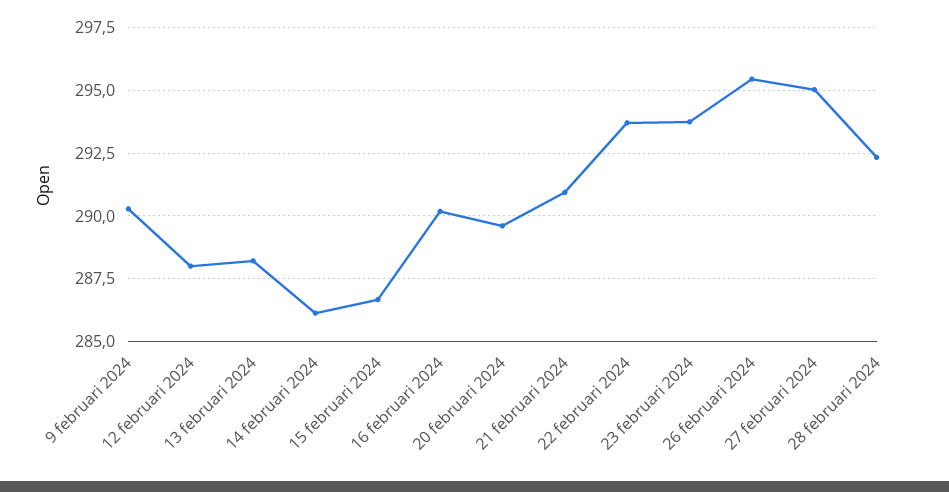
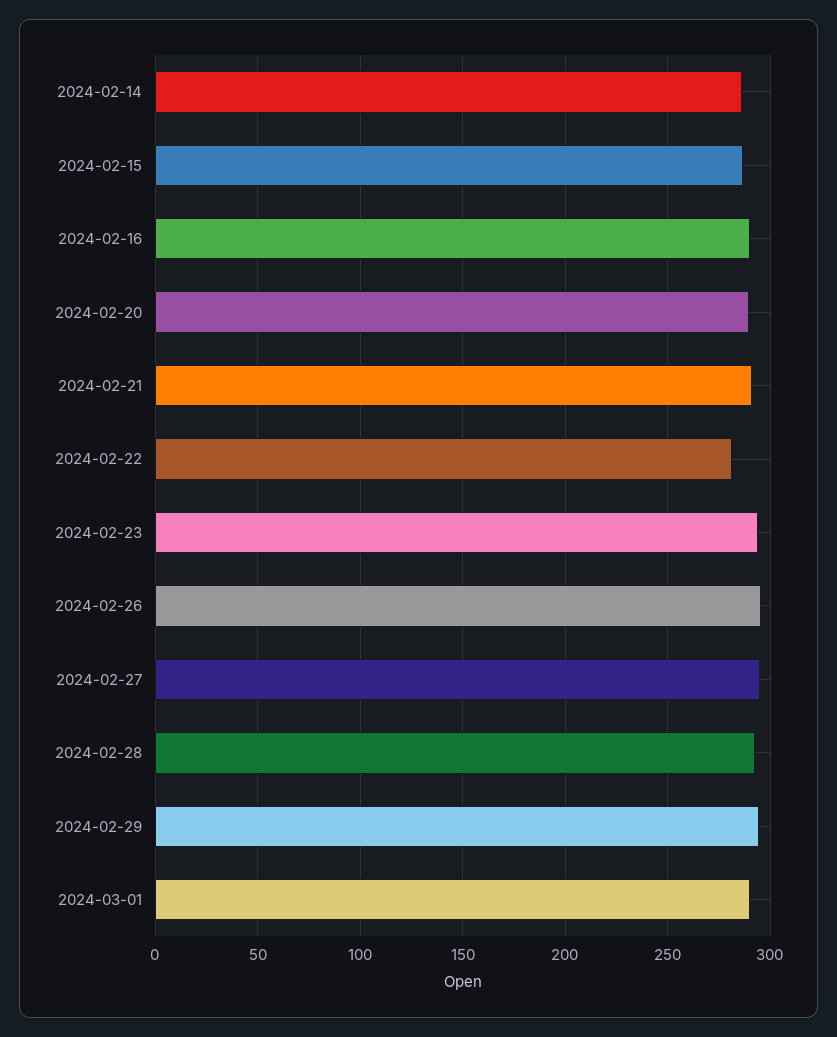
9 februari 2024: 290.25 -> none
12 februari 2024: 288 -> none
13 februari 2024: 288.25 -> none
22 februari 2024: 293.75 -> 280
2024-02-29: none -> 295
2024-03-01: none -> 290

